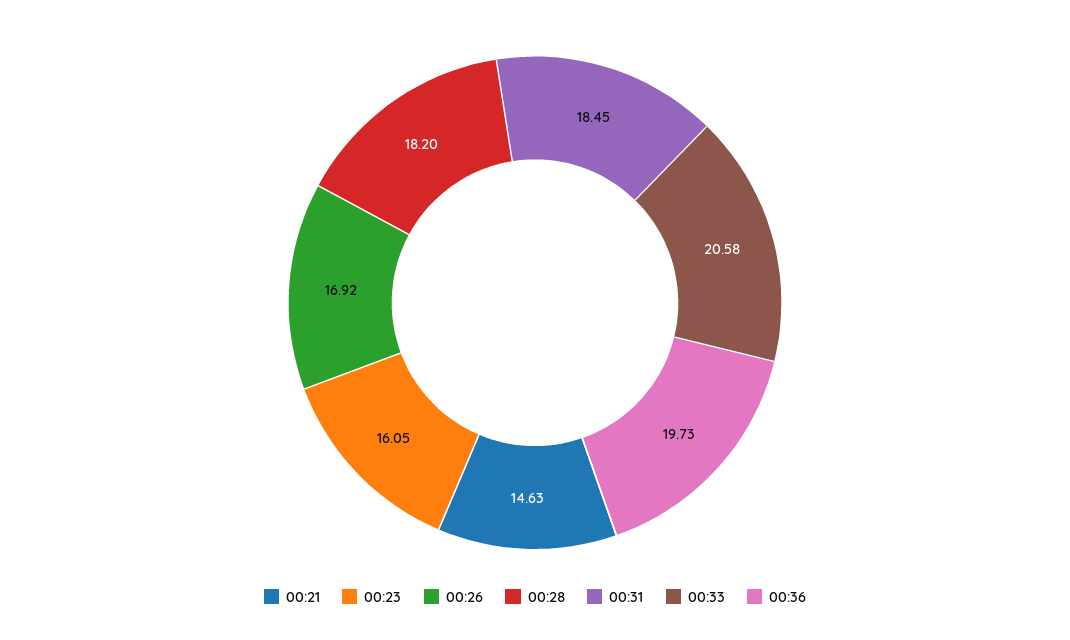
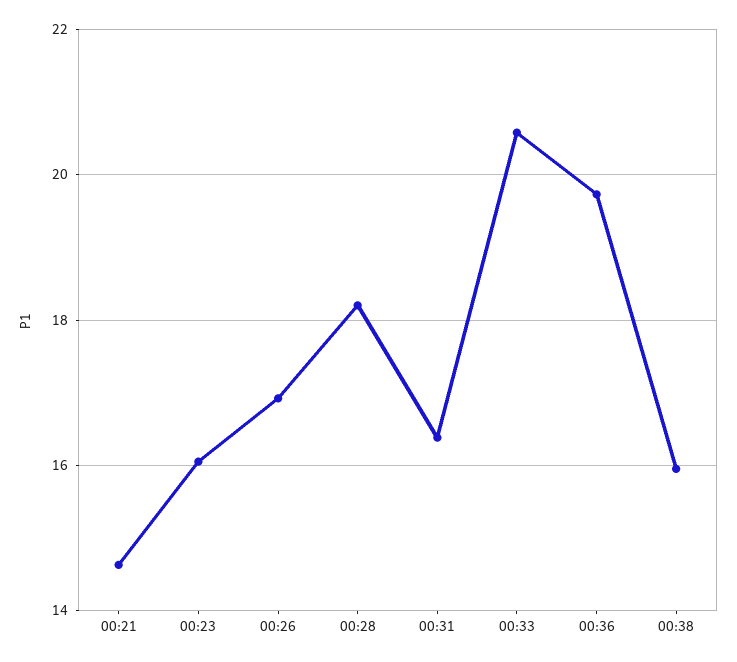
00:31: 18.45 -> 16.4
00:38: none -> 16

